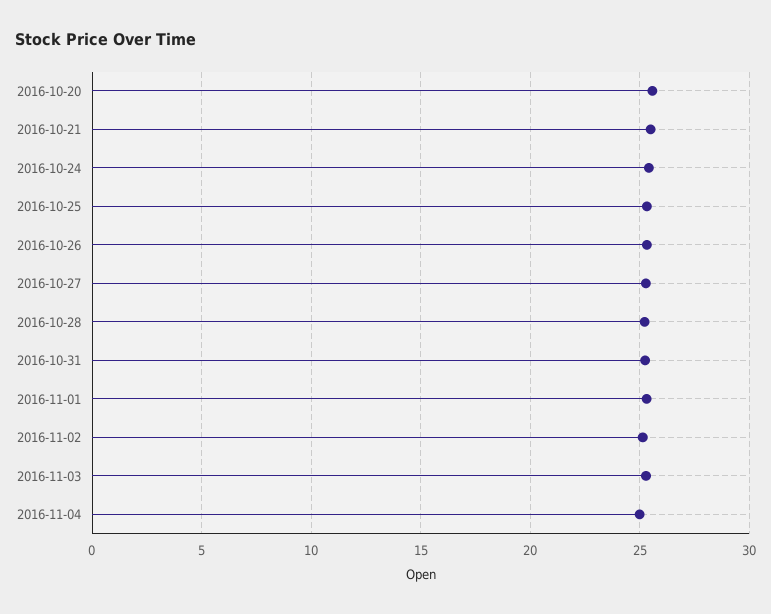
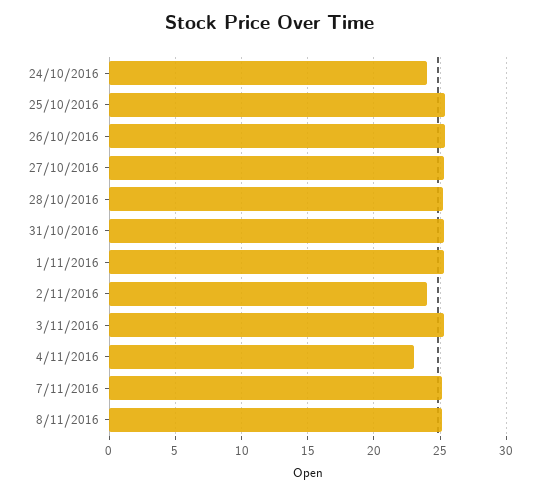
2016-10-20: 25.5 -> none
2016-10-21: 25.5 -> none
2016-10-24: 25.5 -> 24
2016-11-02: 25 -> 24
2016-11-04: 25 -> 23
7/11/2016: none -> 25
8/11/2016: none -> 25

